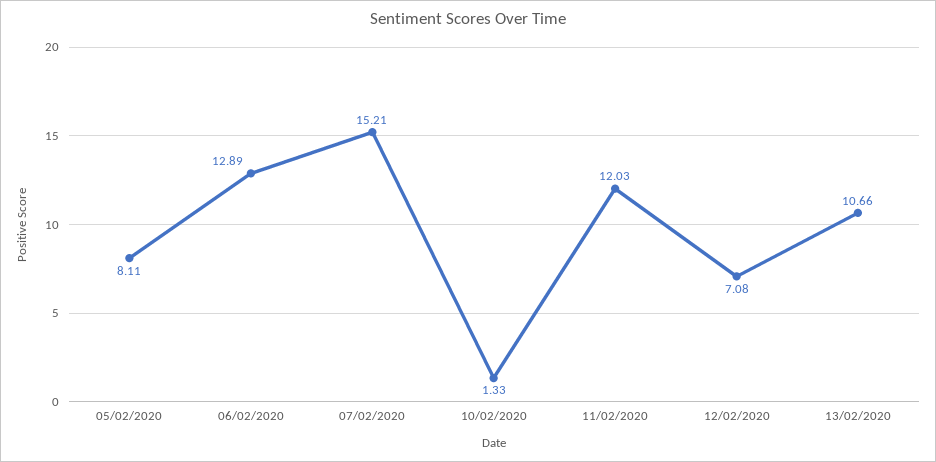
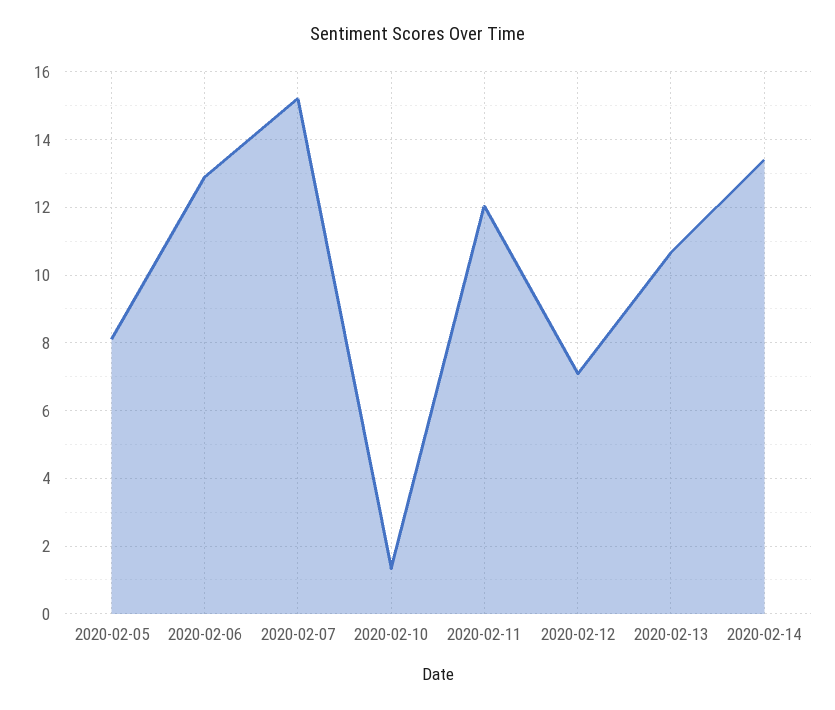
2020-02-14: none -> 13.4

